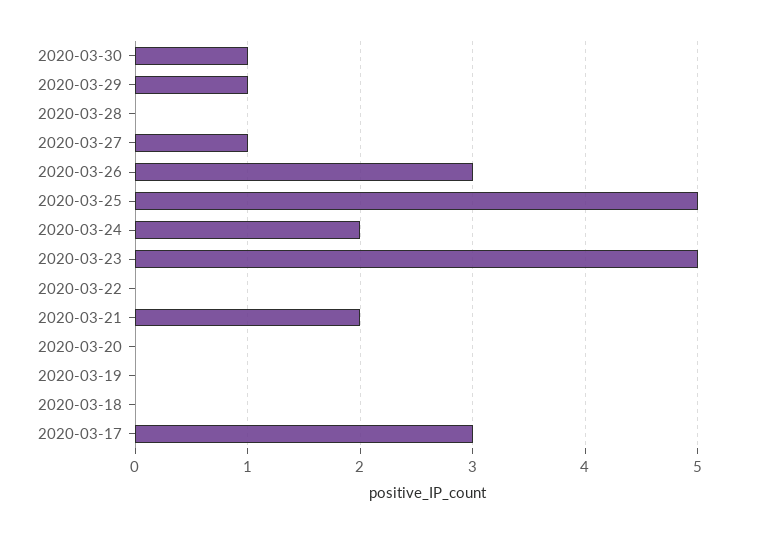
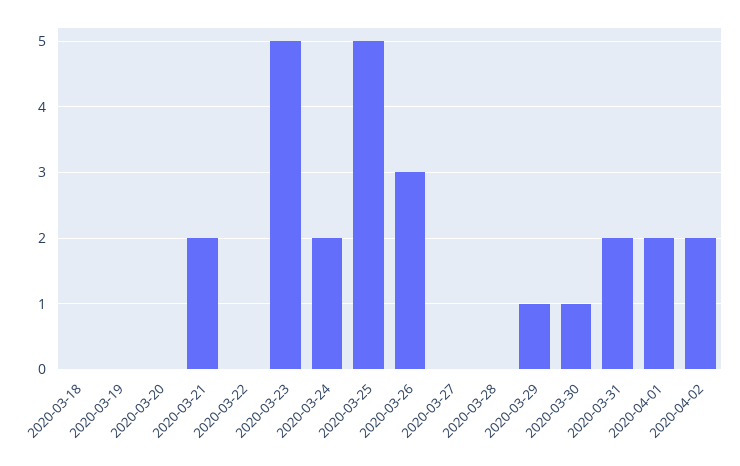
2020-03-27: 1 -> 0
2020-03-17: 3 -> none
2020-03-31: none -> 2
2020-04-01: none -> 2
2020-04-02: none -> 2

